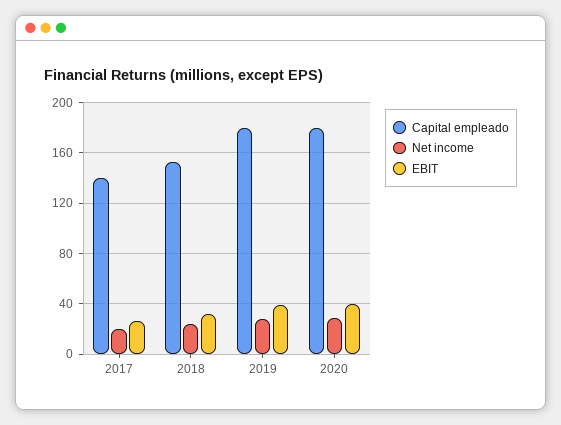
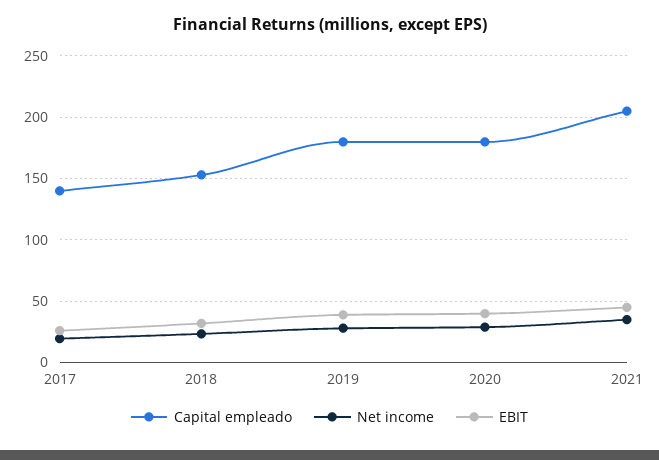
Capital empleado, 2021: none -> 205
Net income, 2021: none -> 35
EBIT, 2021: none -> 45

